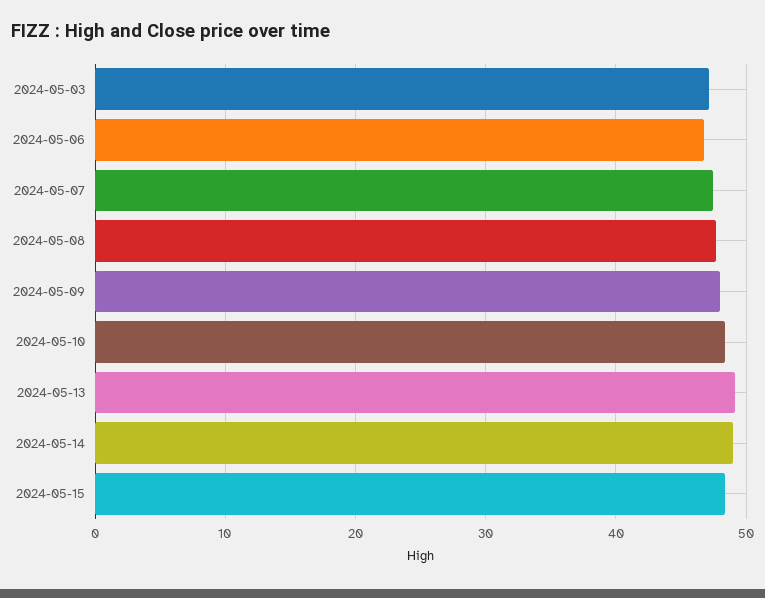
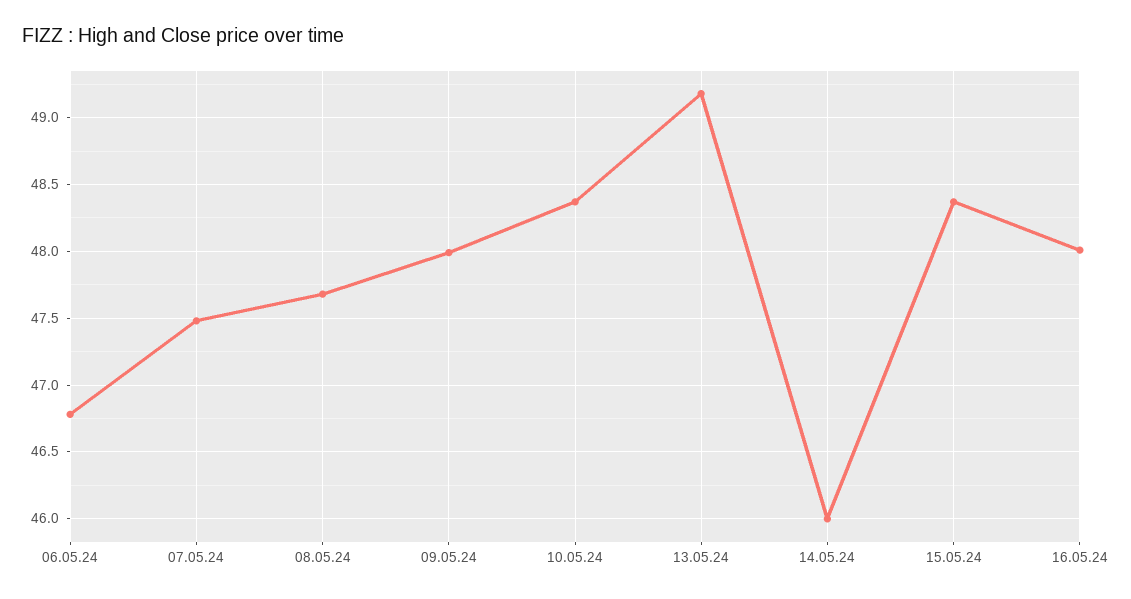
2024-05-03: 47 -> none
2024-05-14: 49 -> 46
16.05.24: none -> 48

